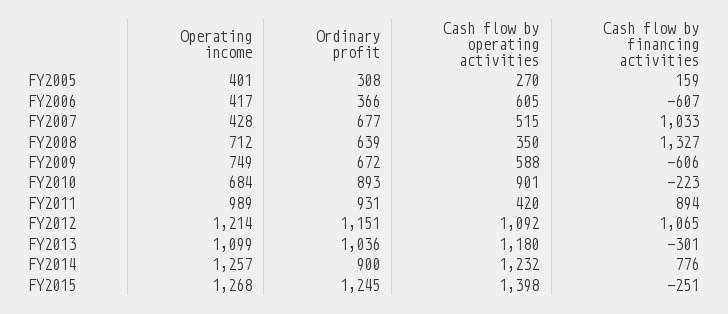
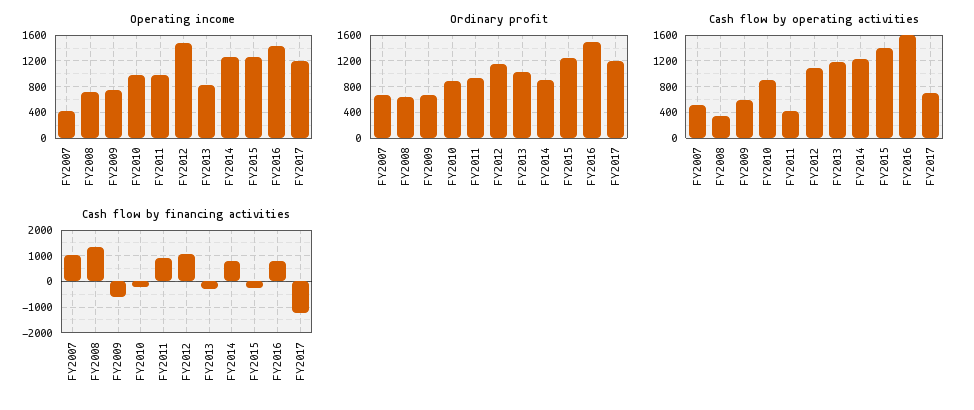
Operating income, FY2005: 401 -> none
Ordinary profit, FY2005: 308 -> none
Cash flow by operating activities, FY2005: 270 -> none
Cash flow by financing activities, FY2005: 159 -> none
Operating income, FY2006: 417 -> none
Ordinary profit, FY2006: 366 -> none
Cash flow by operating activities, FY2006: 605 -> none
Cash flow by financing activities, FY2006: -607 -> none
Operating income, FY2010: 684 -> 1000
Operating income, FY2012: 1214 -> 1500
Operating income, FY2013: 1099 -> 800
Operating income, FY2016: none -> 1400
Operating income, FY2017: none -> 1200
Ordinary profit, FY2016: none -> 1500
Ordinary profit, FY2017: none -> 1200
Cash flow by operating activities, FY2016: none -> 1600
Cash flow by operating activities, FY2017: none -> 700
Cash flow by financing activities, FY2016: none -> 750
Cash flow by financing activities, FY2017: none -> -1250

